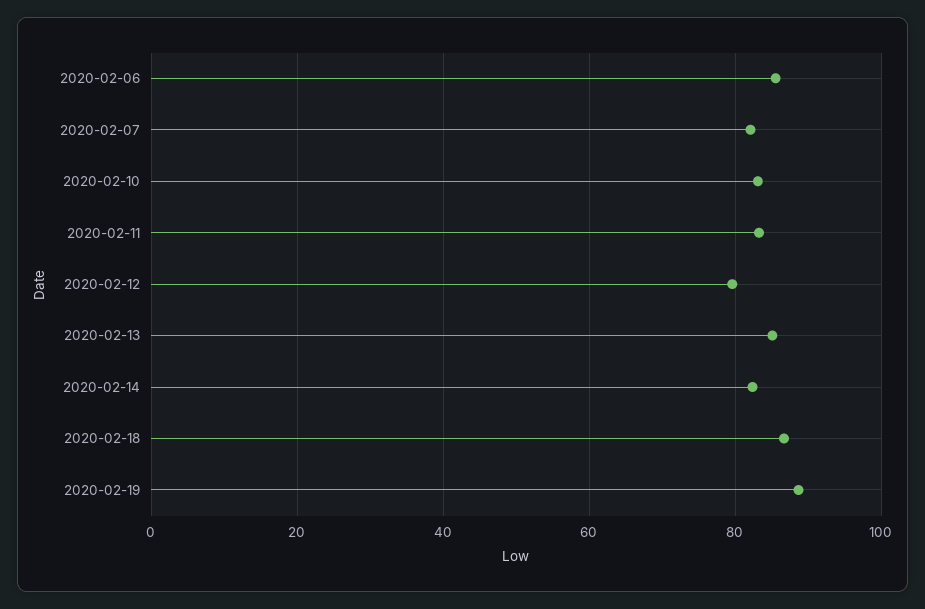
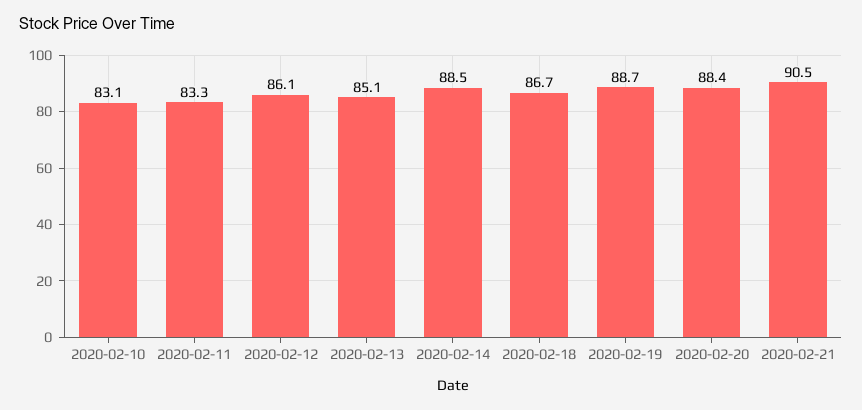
2020-02-06: 86 -> none
2020-02-07: 82 -> none
2020-02-12: 80 -> 86.1
2020-02-14: 82 -> 88.5
2020-02-20: none -> 88.4
2020-02-21: none -> 90.5

